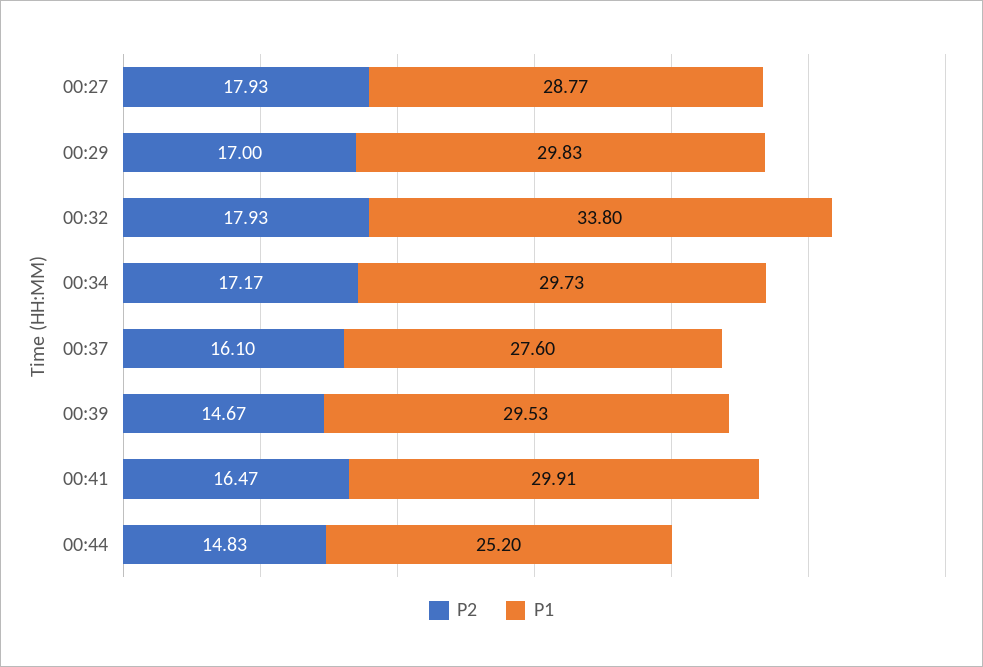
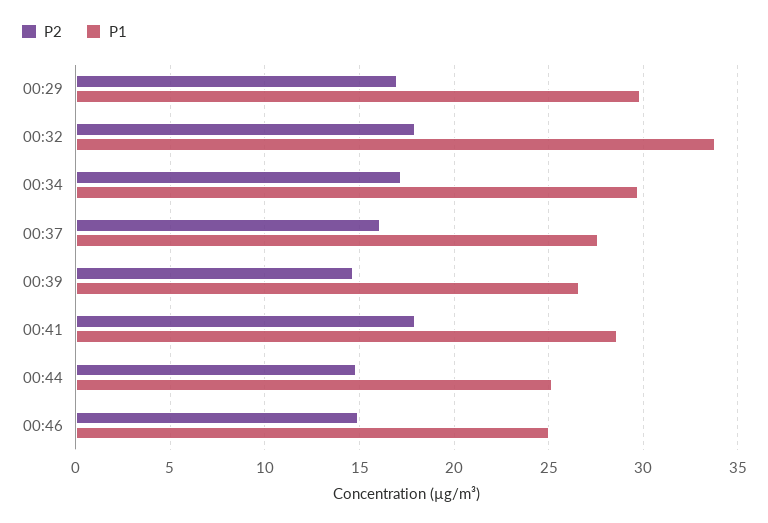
P2, 00:27: 17.93 -> none
P1, 00:27: 28.77 -> none
P1, 00:39: 29.53 -> 26.5
P2, 00:41: 16.47 -> 18
P1, 00:41: 29.91 -> 28.5
P2, 00:46: none -> 15
P1, 00:46: none -> 25

